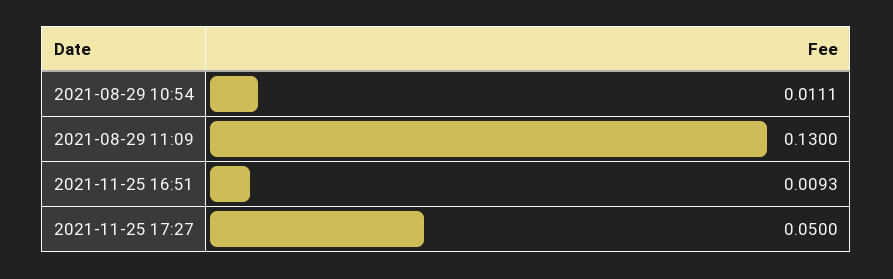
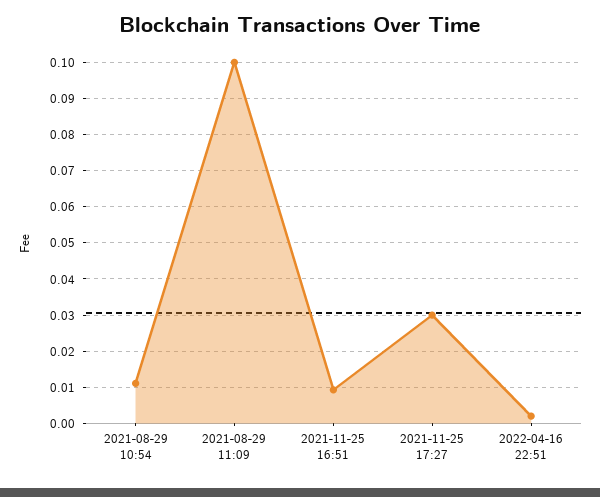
2021-08-29 11:09: 0.13 -> 0.1
2021-11-25 17:27: 0.05 -> 0.03
2022-04-16 22:51: none -> 0.002

